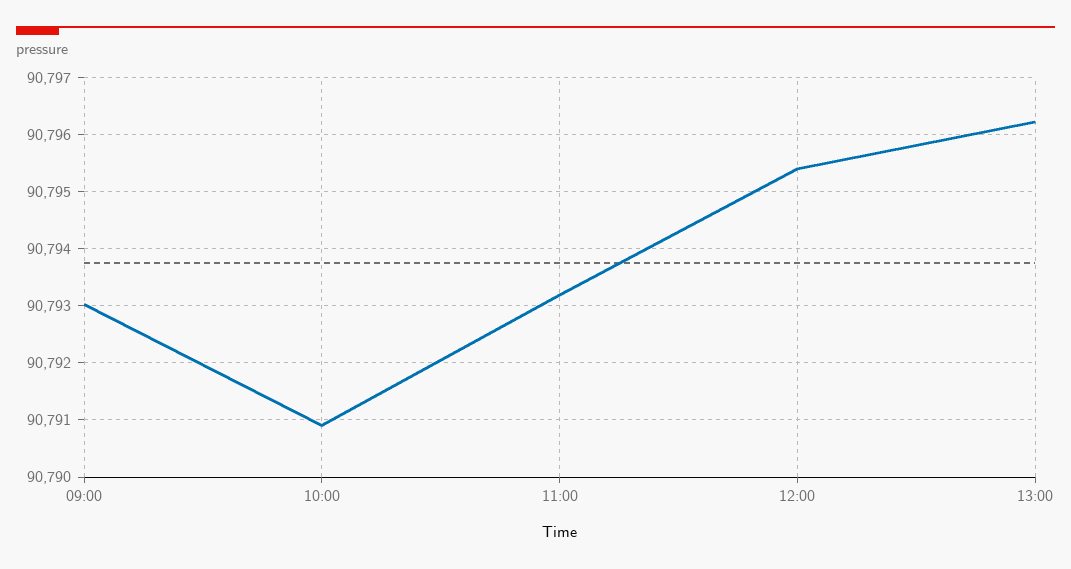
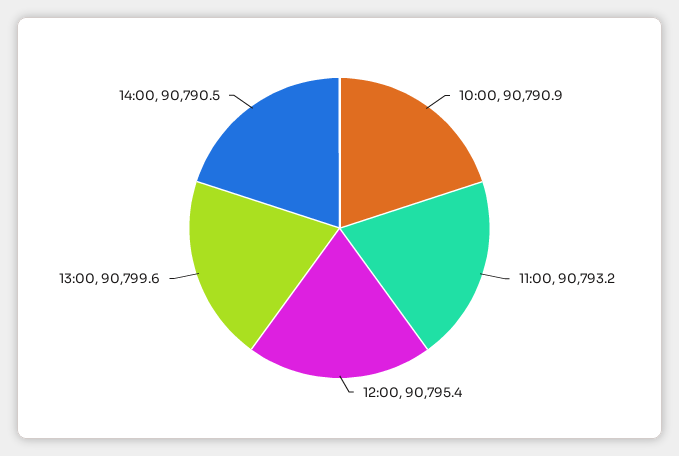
09:00: 90793 -> none
13:00: 90796.2 -> 90799.6
14:00: none -> 90790.5

